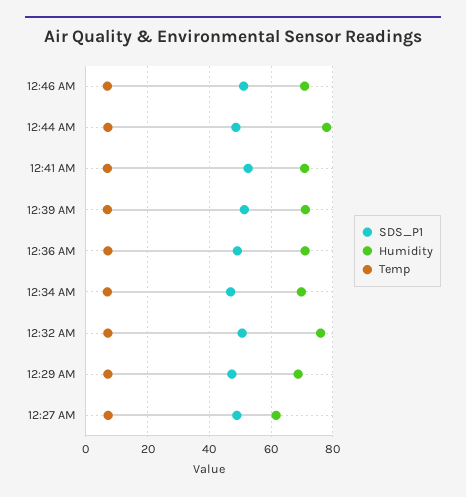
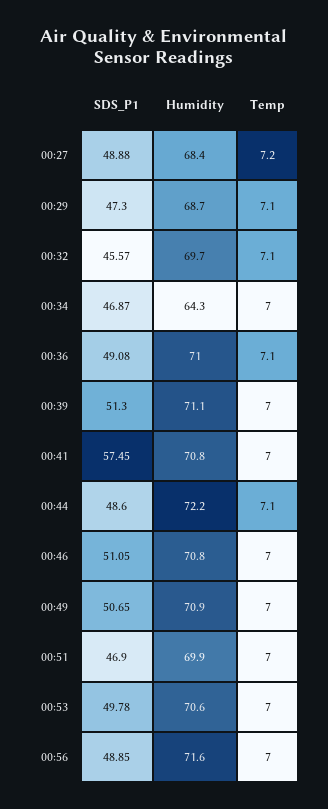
Humidity, 12:44 AM: 78 -> 72.2
SDS_P1, 12:41 AM: 52 -> 57.45
Humidity, 12:34 AM: 70 -> 64.3
SDS_P1, 12:32 AM: 50 -> 45.57
Humidity, 12:32 AM: 76 -> 69.7
Humidity, 12:27 AM: 62 -> 68.4
SDS_P1, 00:49: none -> 50.65
Humidity, 00:49: none -> 70.9
Temp, 00:49: none -> 7
SDS_P1, 00:51: none -> 46.9
Humidity, 00:51: none -> 69.9
Temp, 00:51: none -> 7
SDS_P1, 00:53: none -> 49.78
Humidity, 00:53: none -> 70.6
Temp, 00:53: none -> 7
SDS_P1, 00:56: none -> 48.85
Humidity, 00:56: none -> 71.6
Temp, 00:56: none -> 7

